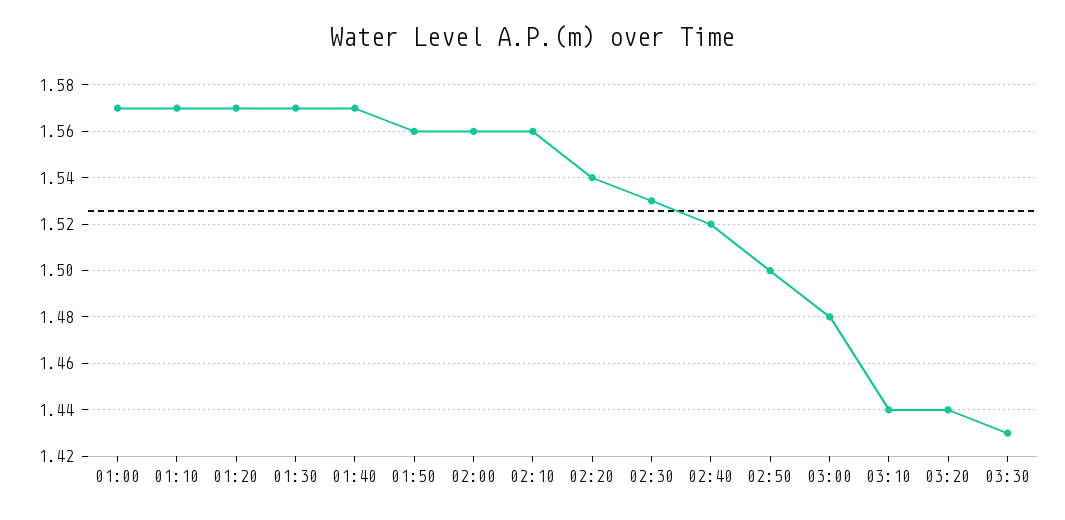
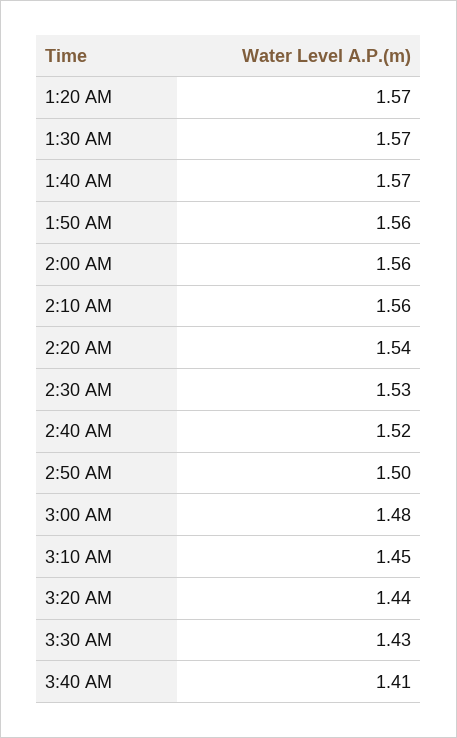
01:00: 1.57 -> none
01:10: 1.57 -> none
03:10: 1.44 -> 1.45
3:40 AM: none -> 1.41

